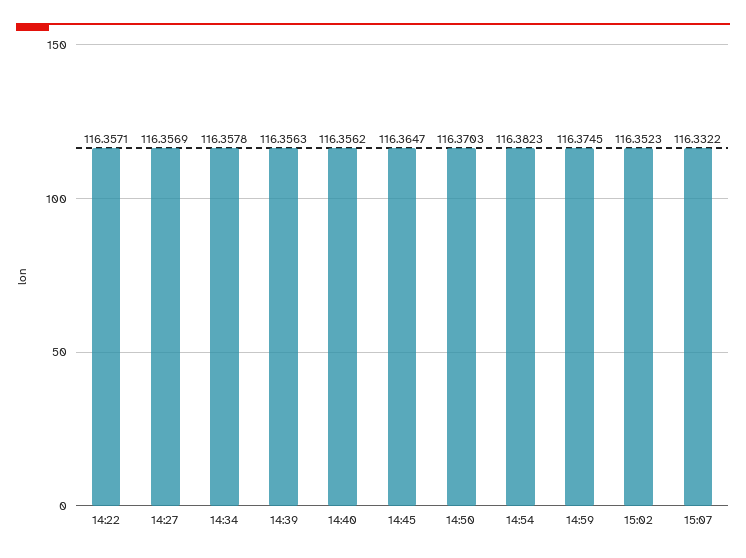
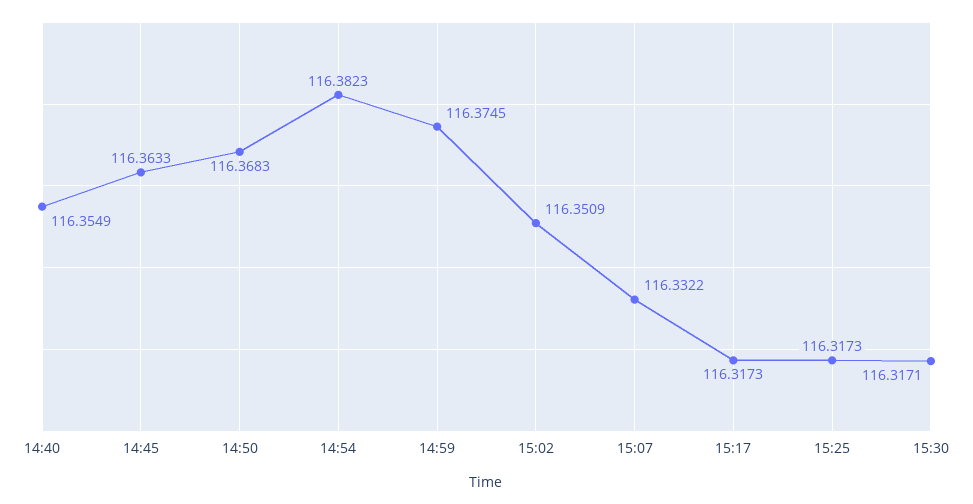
14:22: 116.3571 -> none
14:27: 116.3569 -> none
14:34: 116.3578 -> none
14:39: 116.3563 -> none
14:40: 116.3562 -> 116.3549
14:45: 116.3647 -> 116.3633
14:50: 116.3703 -> 116.3683
15:02: 116.3523 -> 116.3509
15:17: none -> 116.3173
15:25: none -> 116.3173
15:30: none -> 116.3171

